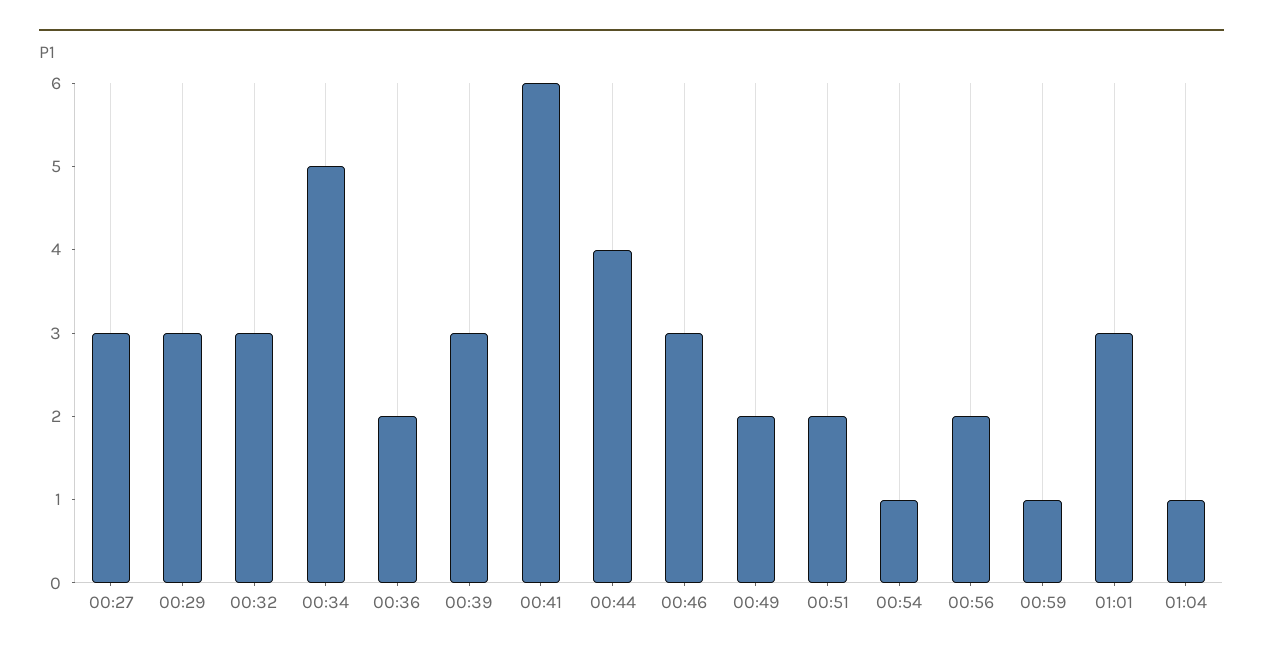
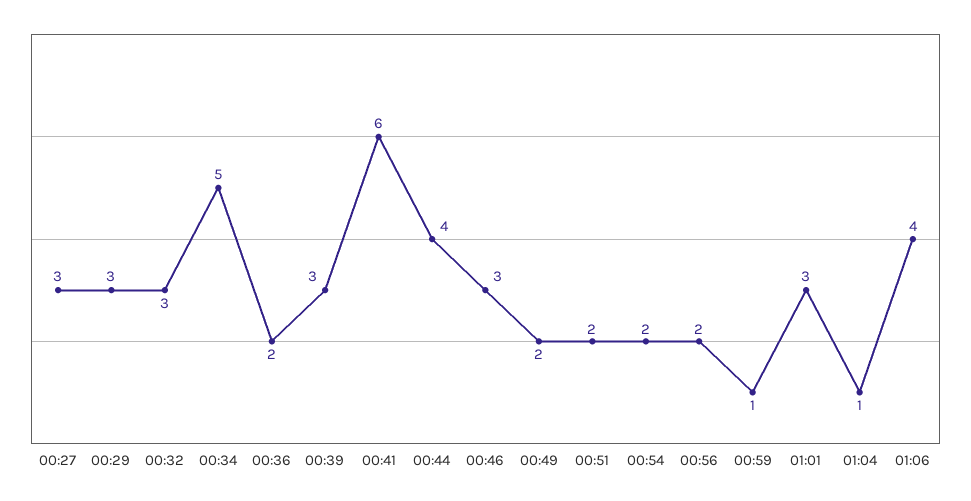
00:54: 1 -> 2
01:06: none -> 4

